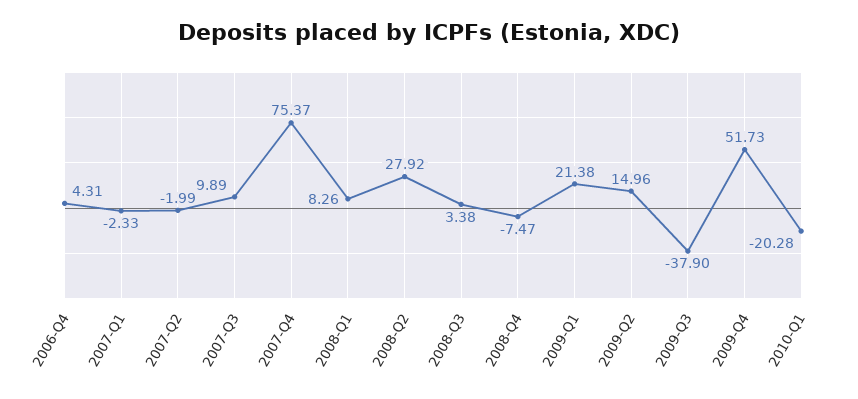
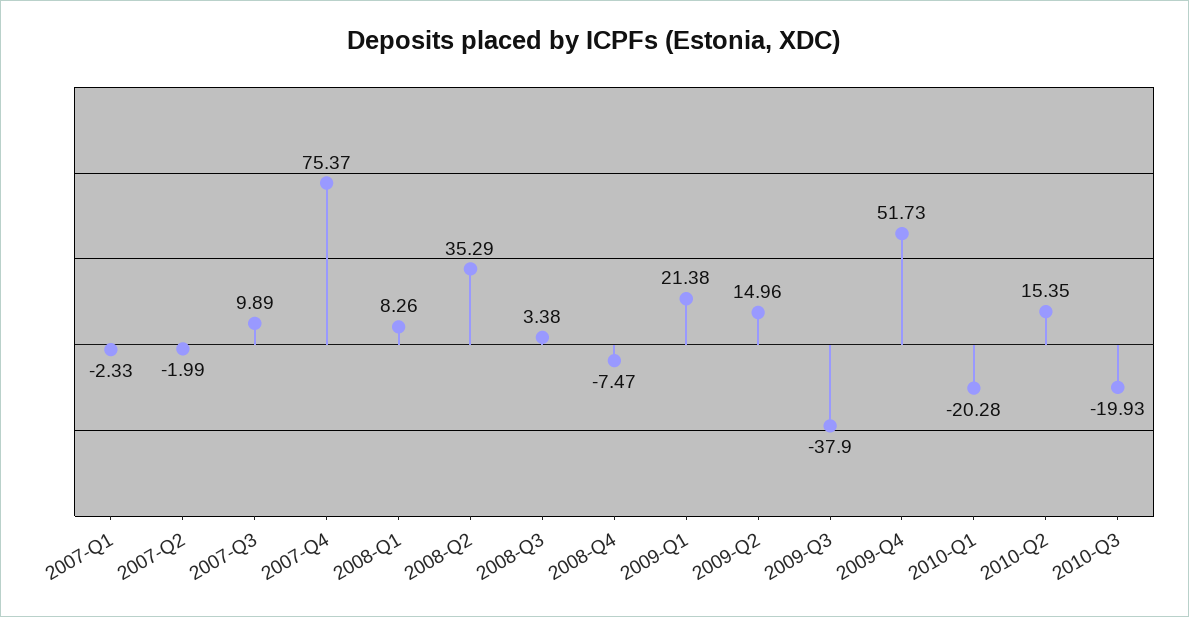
2006-Q4: 4.31 -> none
2008-Q2: 27.92 -> 35.29
2010-Q2: none -> 15.35
2010-Q3: none -> -19.93

